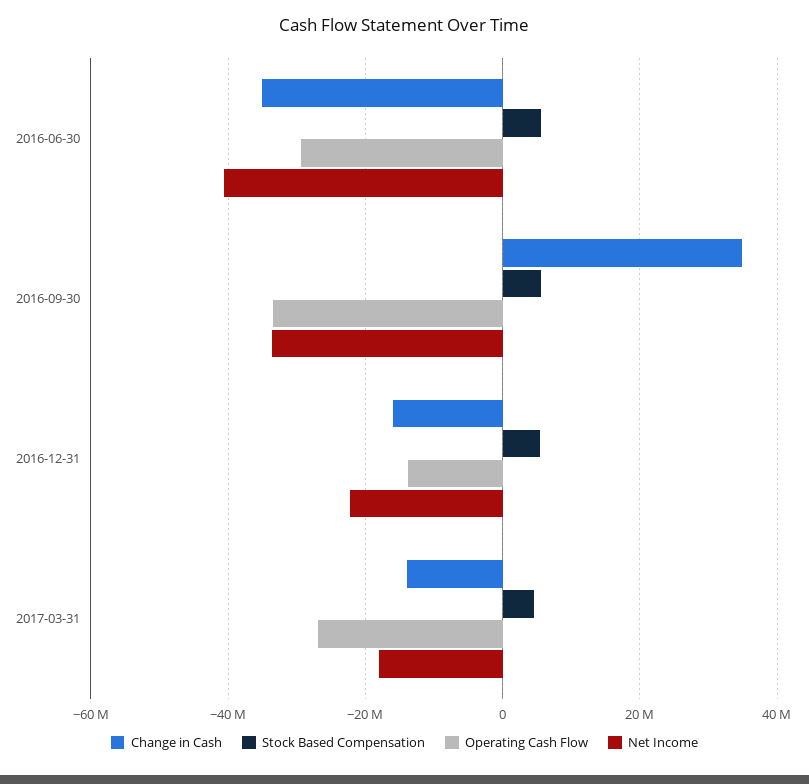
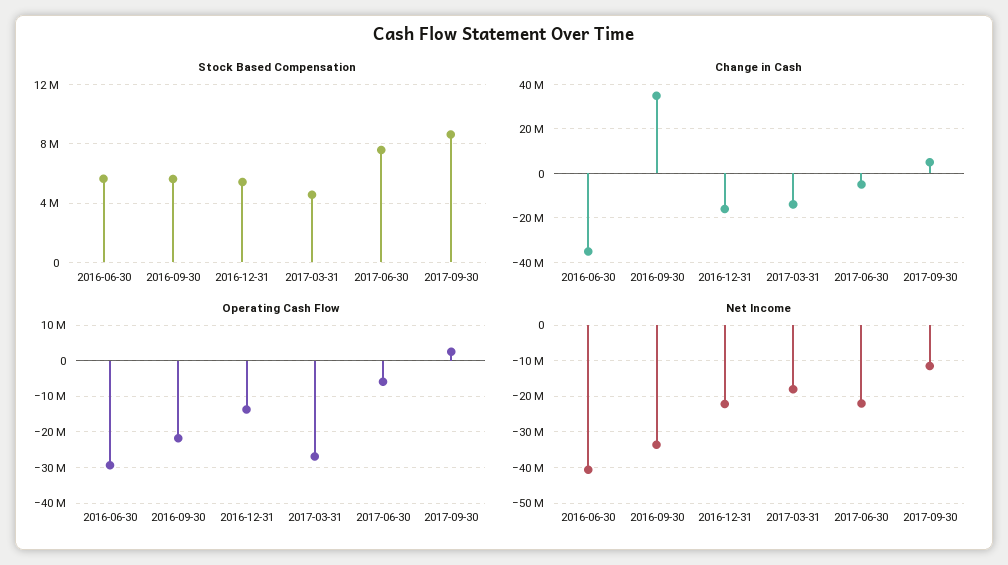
Operating Cash Flow, 2016-09-30: -34000000 -> -22000000
Stock Based Compensation, 2017-06-30: none -> 7500000
Stock Based Compensation, 2017-09-30: none -> 8500000
Change in Cash, 2017-06-30: none -> -5000000
Change in Cash, 2017-09-30: none -> 5000000
Operating Cash Flow, 2017-06-30: none -> -6000000
Operating Cash Flow, 2017-09-30: none -> 2000000
Net Income, 2017-06-30: none -> -22000000
Net Income, 2017-09-30: none -> -12000000

